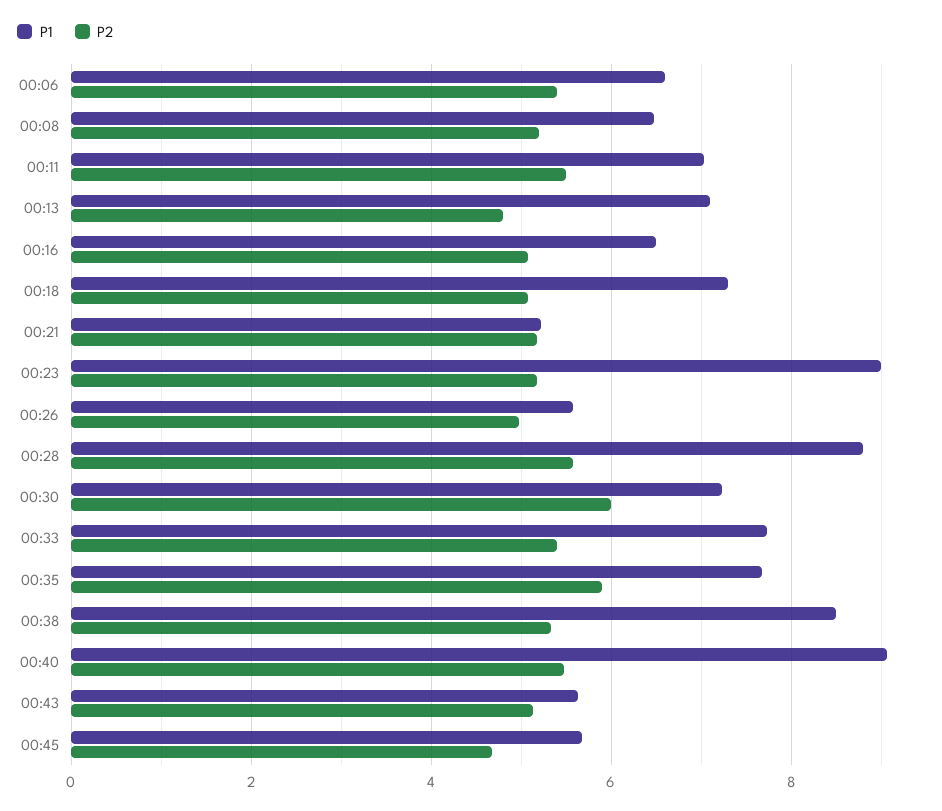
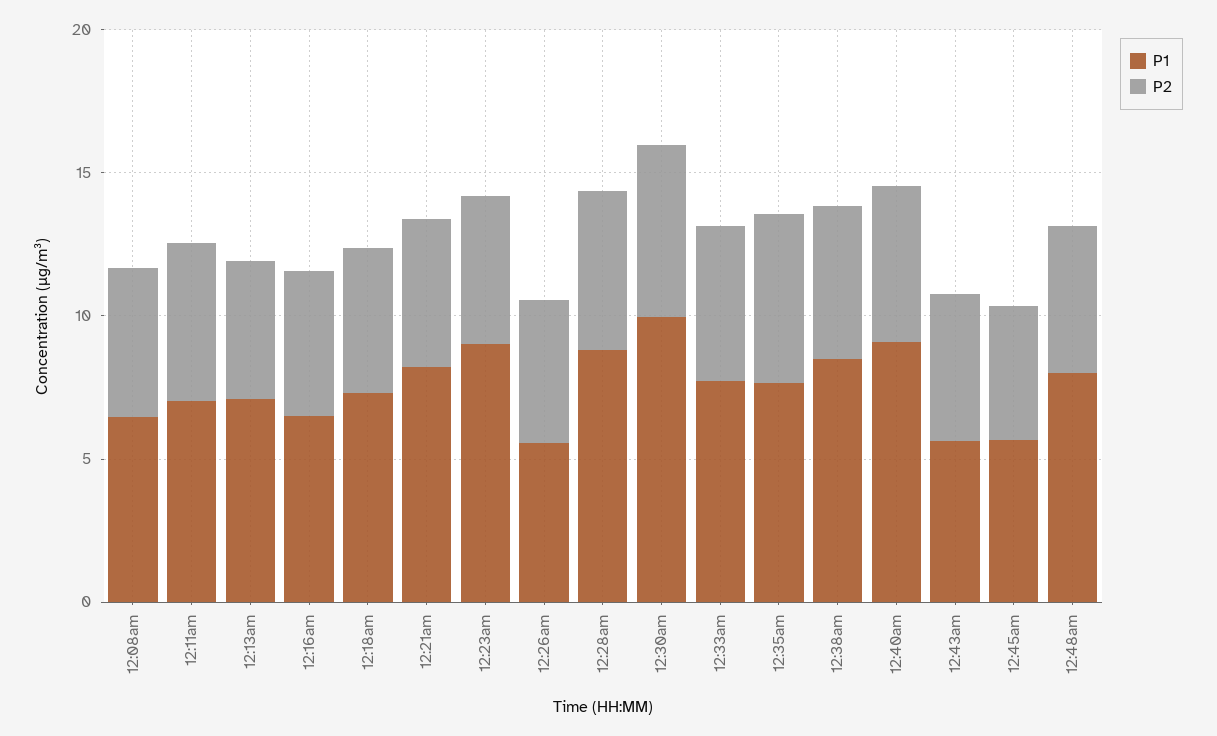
P1, 00:06: 6.6 -> none
P2, 00:06: 5.4 -> none
P1, 00:21: 5.2 -> 8
P1, 00:30: 7.2 -> 10
P1, 12:48am: none -> 8
P2, 12:48am: none -> 5

